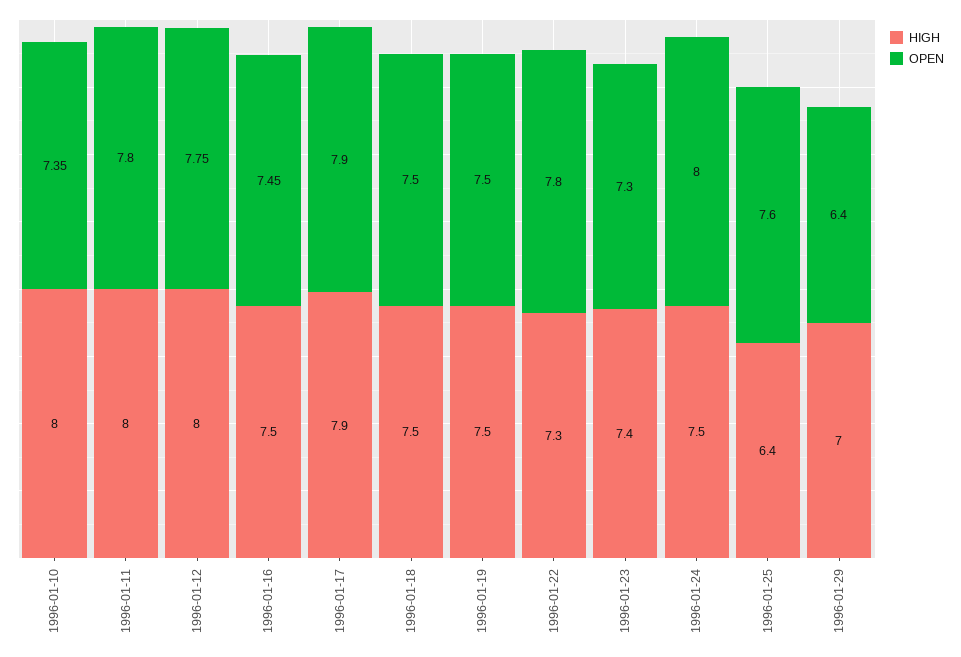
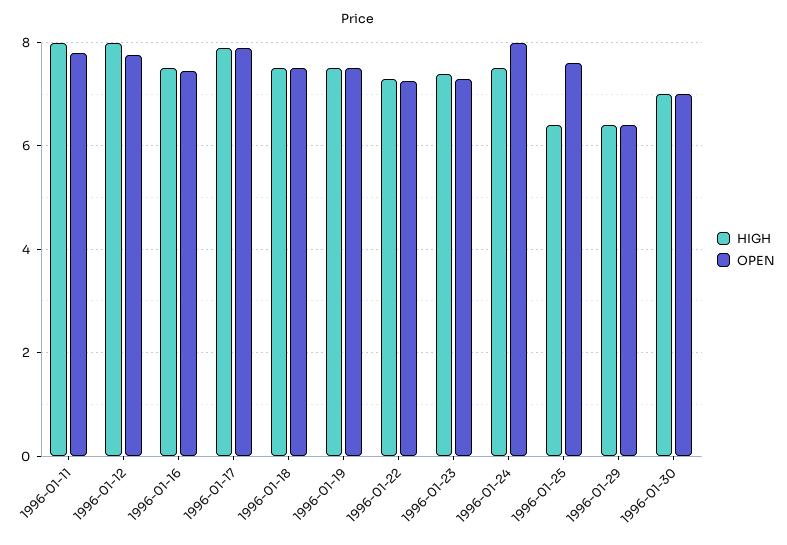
HIGH, 1996-01-10: 8 -> none
OPEN, 1996-01-10: 7.35 -> none
OPEN, 1996-01-22: 7.8 -> 7.2
HIGH, 1996-01-29: 7 -> 6.4
HIGH, 1996-01-30: none -> 7
OPEN, 1996-01-30: none -> 7

